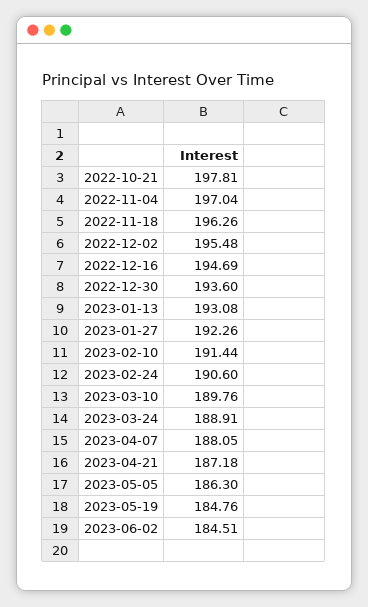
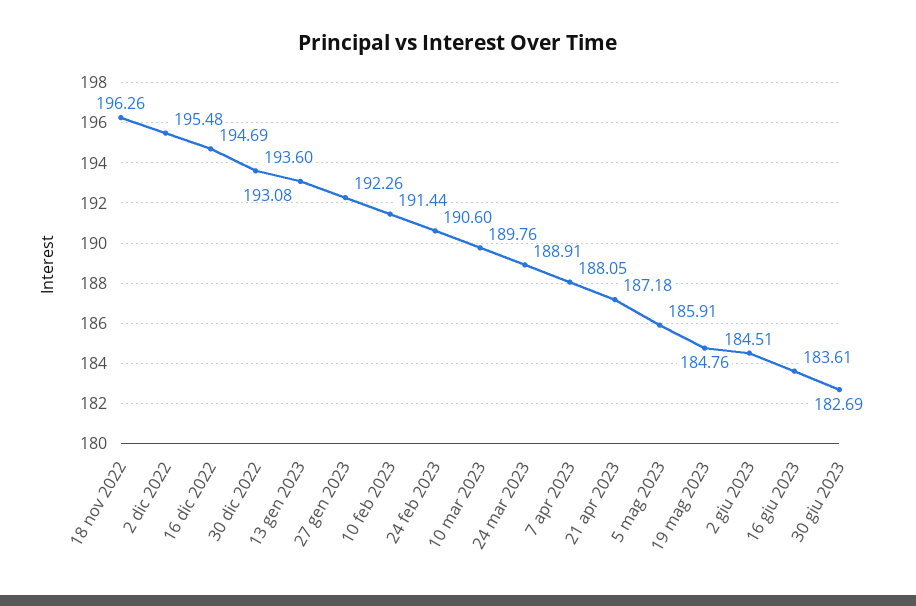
2022-10-21: 197.81 -> none
2022-11-04: 197.04 -> none
2023-05-05: 186.3 -> 185.91
16 giu 2023: none -> 183.61
30 giu 2023: none -> 182.69

